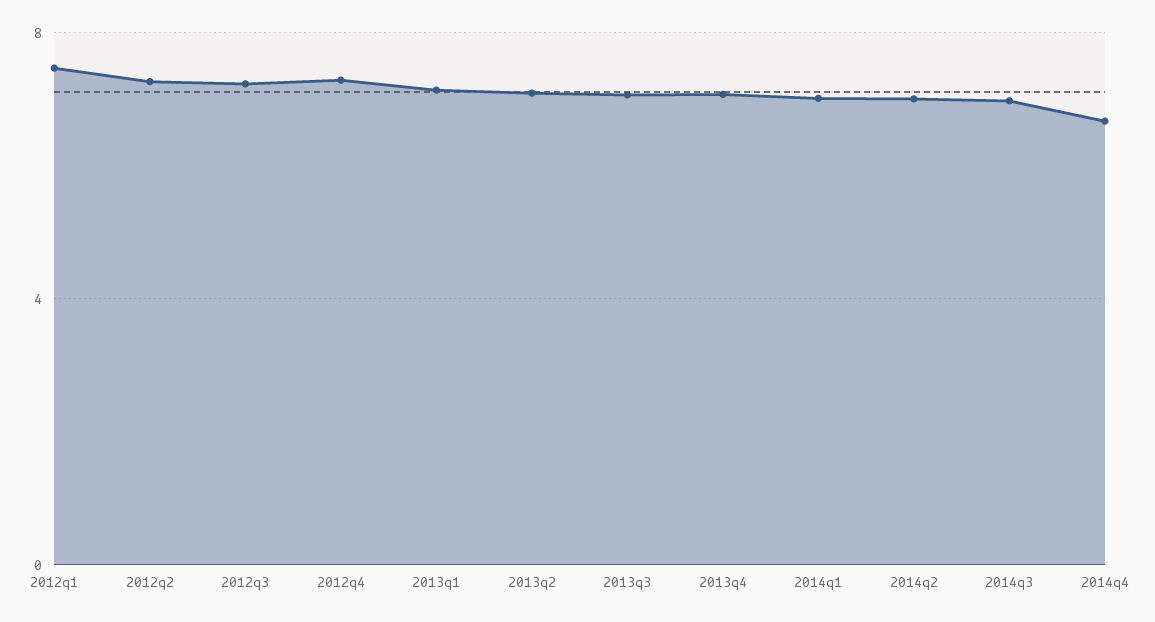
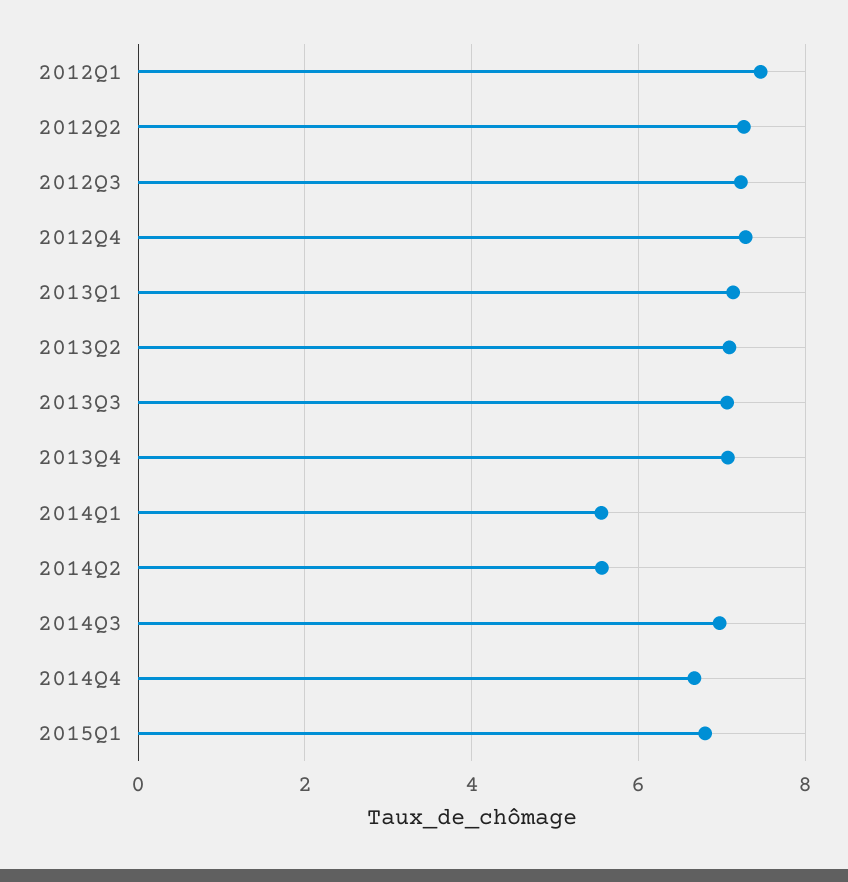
2014q1: 7 -> 5.6
2014q2: 7 -> 5.6
2015Q1: none -> 6.8

